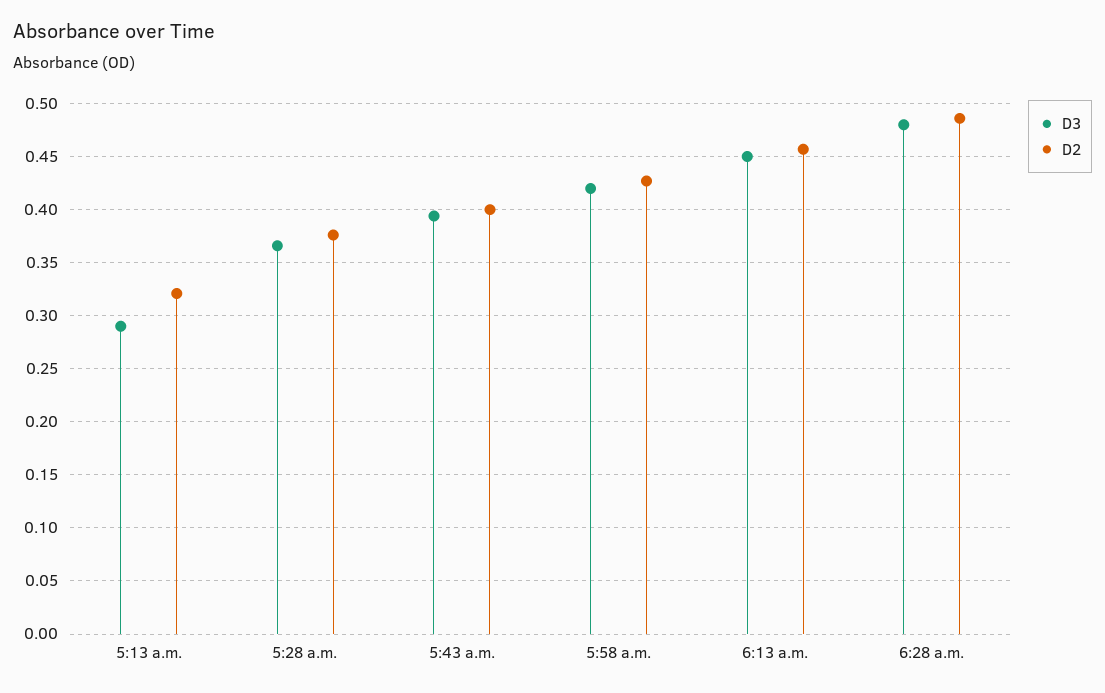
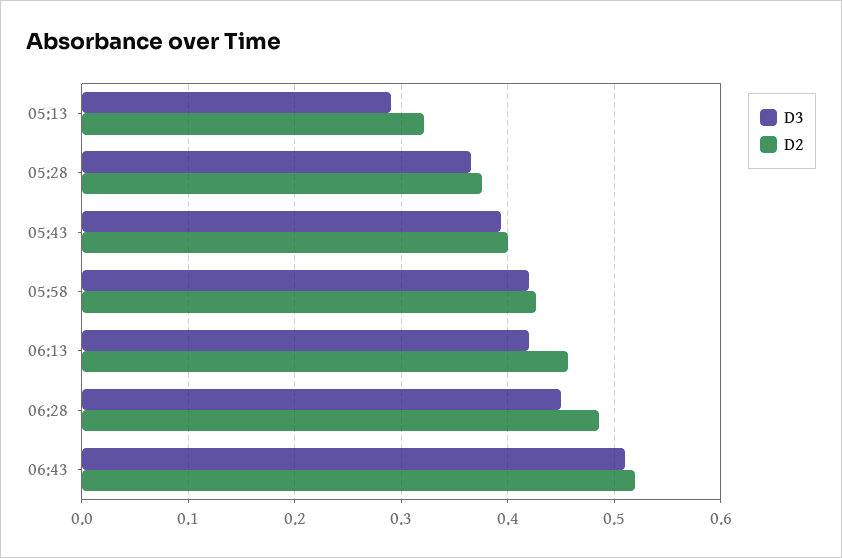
D3, 6:13 a.m.: 0.45 -> 0.42
D3, 6:28 a.m.: 0.48 -> 0.45
D3, 06:43: none -> 0.51
D2, 06:43: none -> 0.52

